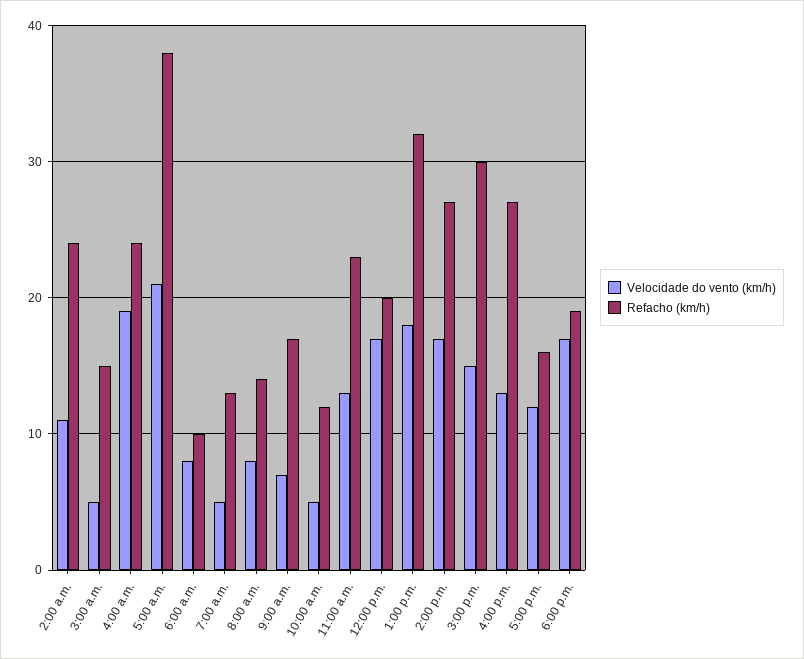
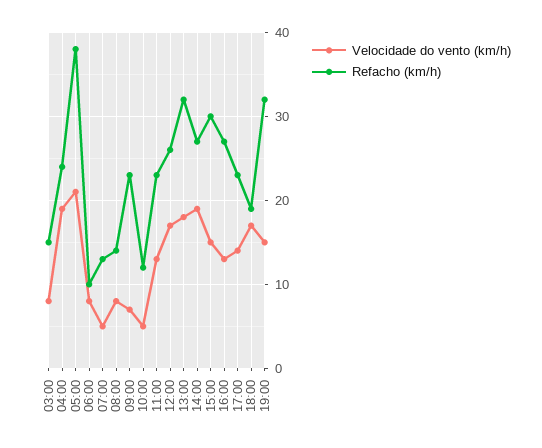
Velocidade do vento (km/h), 2:00 a.m.: 11 -> none
Refacho (km/h), 2:00 a.m.: 24 -> none
Velocidade do vento (km/h), 3:00 a.m.: 5 -> 8
Refacho (km/h), 9:00 a.m.: 17 -> 23
Refacho (km/h), 12:00 p.m.: 20 -> 26
Velocidade do vento (km/h), 2:00 p.m.: 17 -> 19
Velocidade do vento (km/h), 5:00 p.m.: 12 -> 14
Refacho (km/h), 5:00 p.m.: 16 -> 23
Velocidade do vento (km/h), 19:00: none -> 15
Refacho (km/h), 19:00: none -> 32

